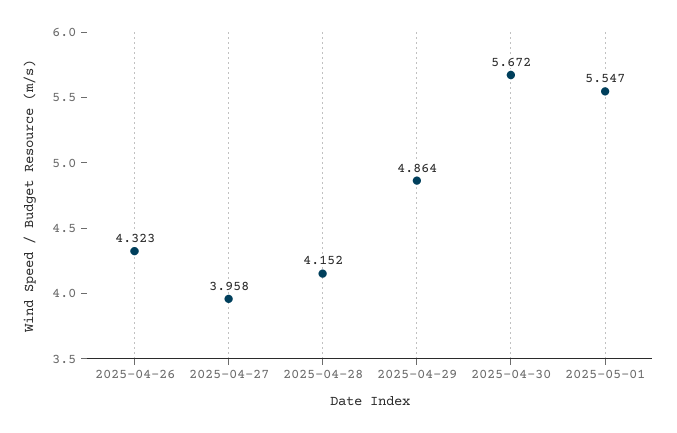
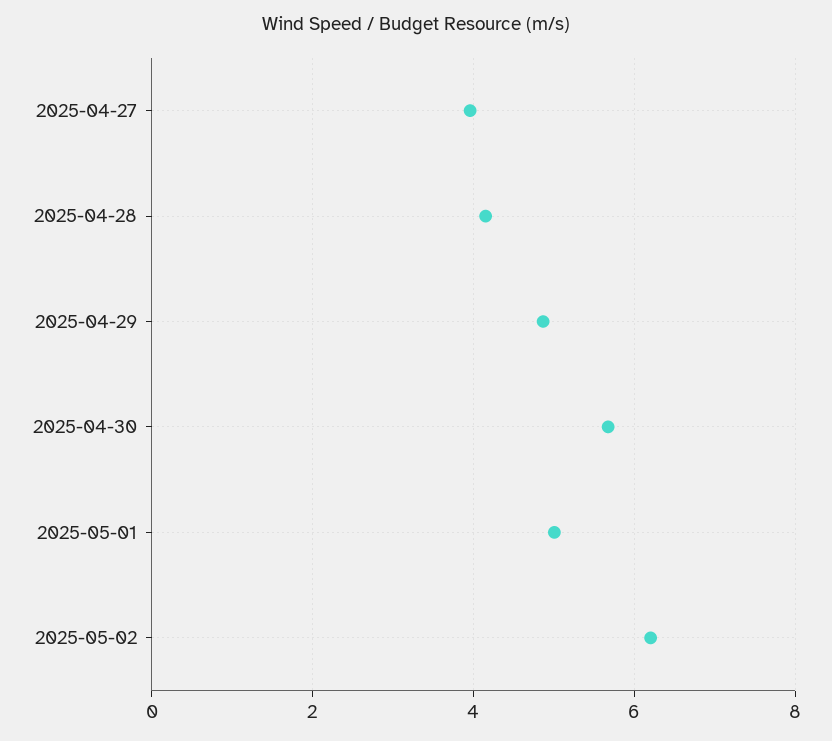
2025-04-26: 4.323 -> none
2025-05-01: 5.547 -> 5
2025-05-02: none -> 6.2

